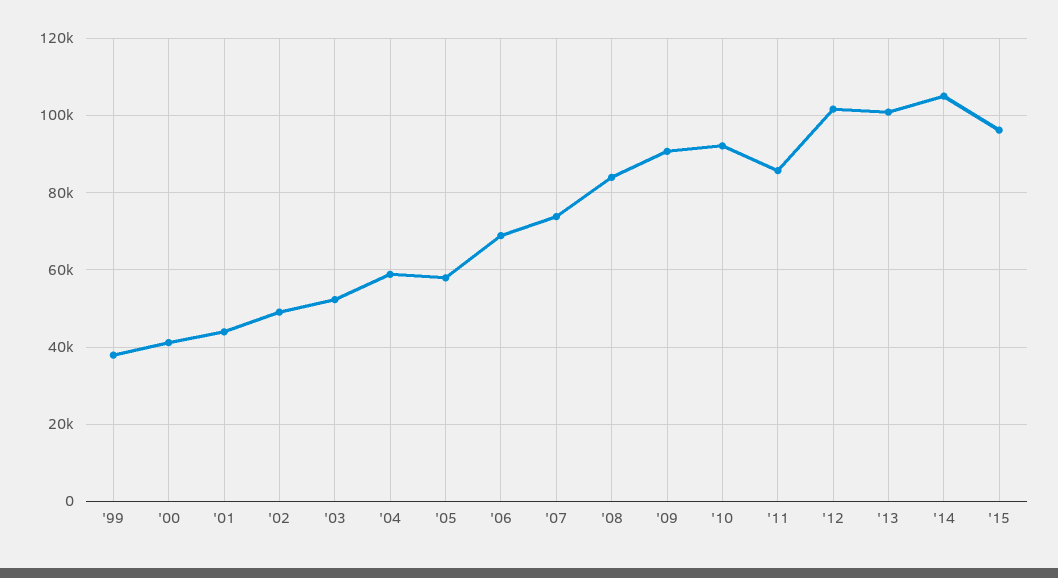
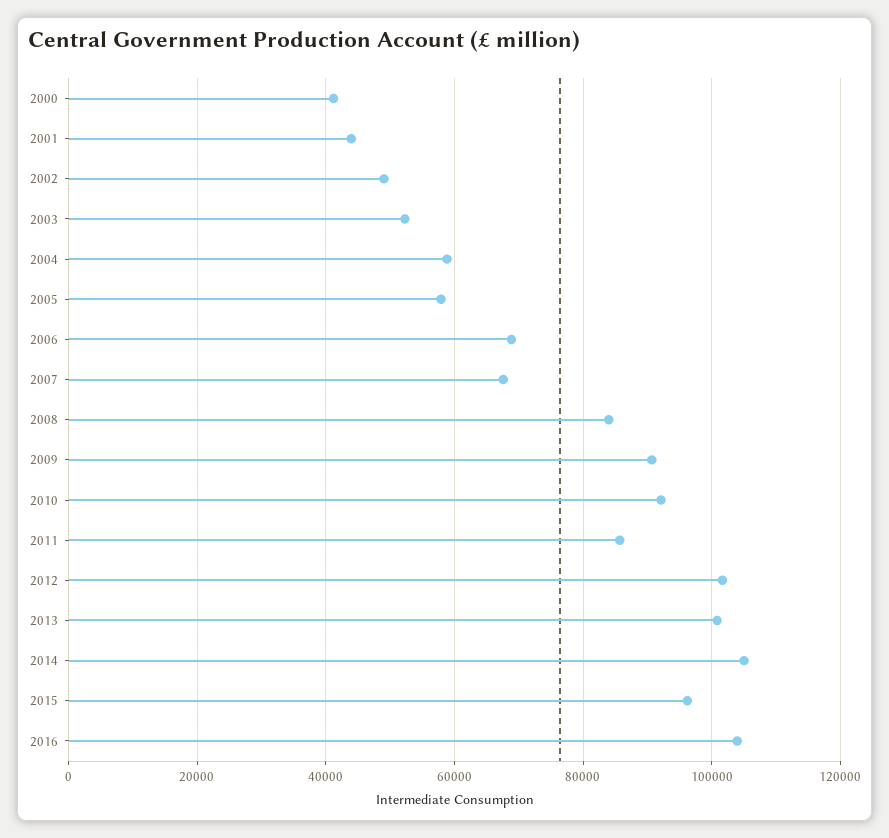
'99: 38000 -> none
'07: 74000 -> 68000
2016: none -> 104000

